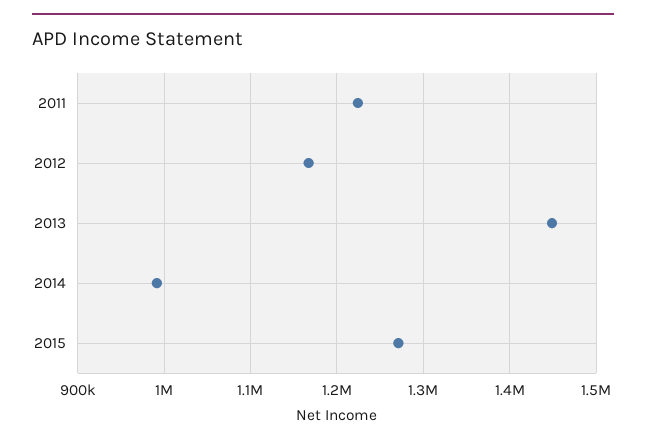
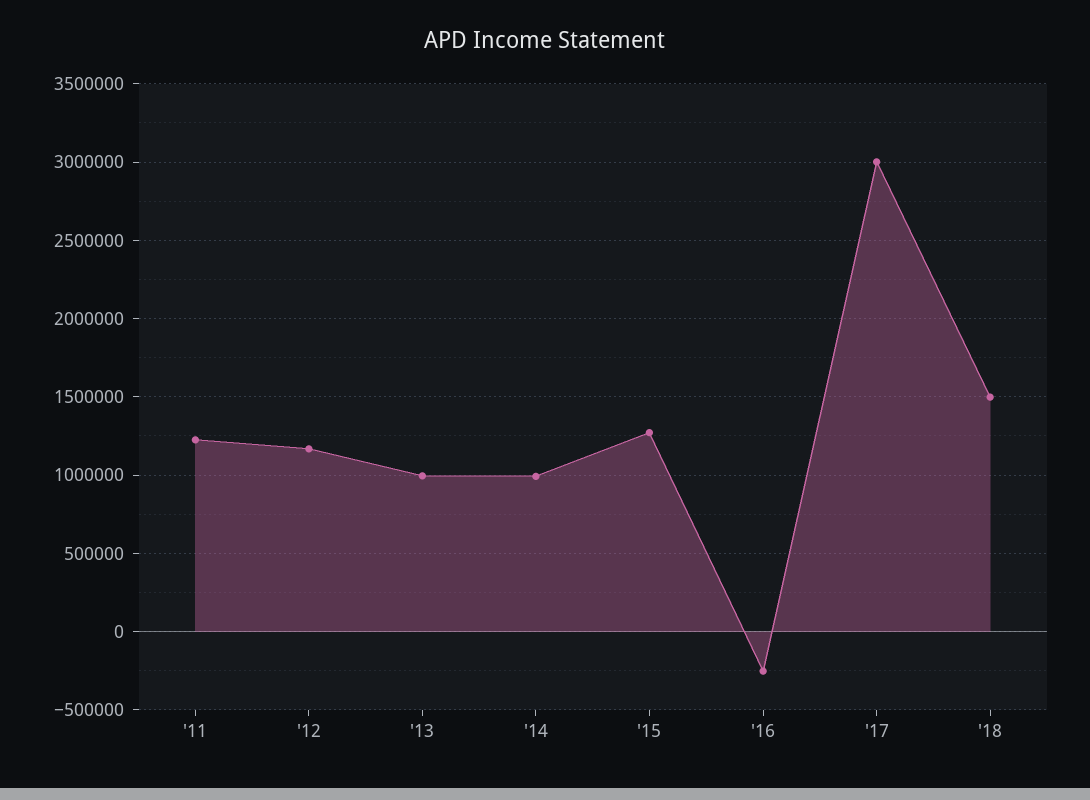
2013: 1450000 -> 1000000
'16: none -> -250000
'17: none -> 3000000
'18: none -> 1500000

